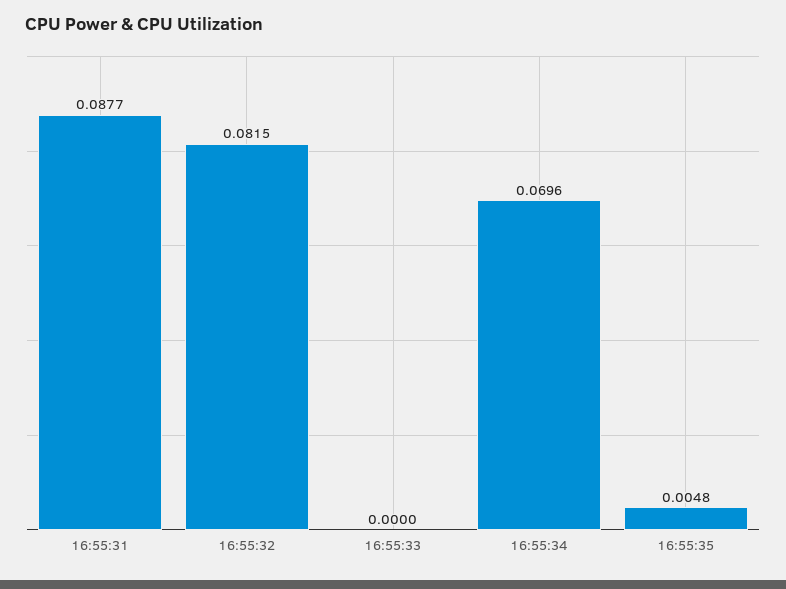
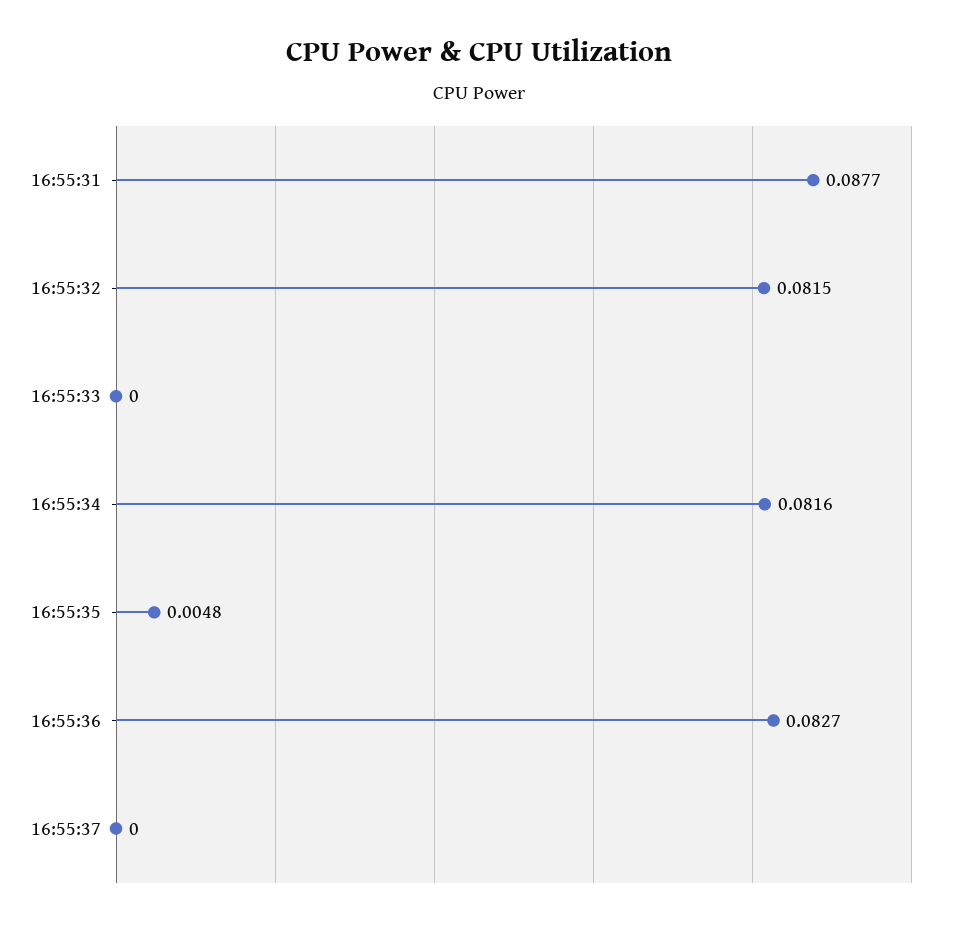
16:55:34: 0.0696 -> 0.0816
16:55:36: none -> 0.0827
16:55:37: none -> 0

